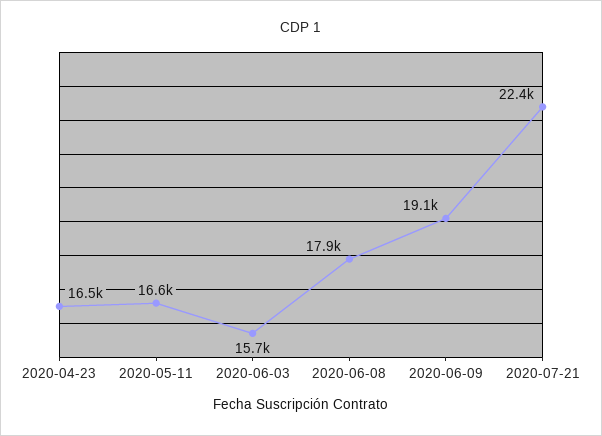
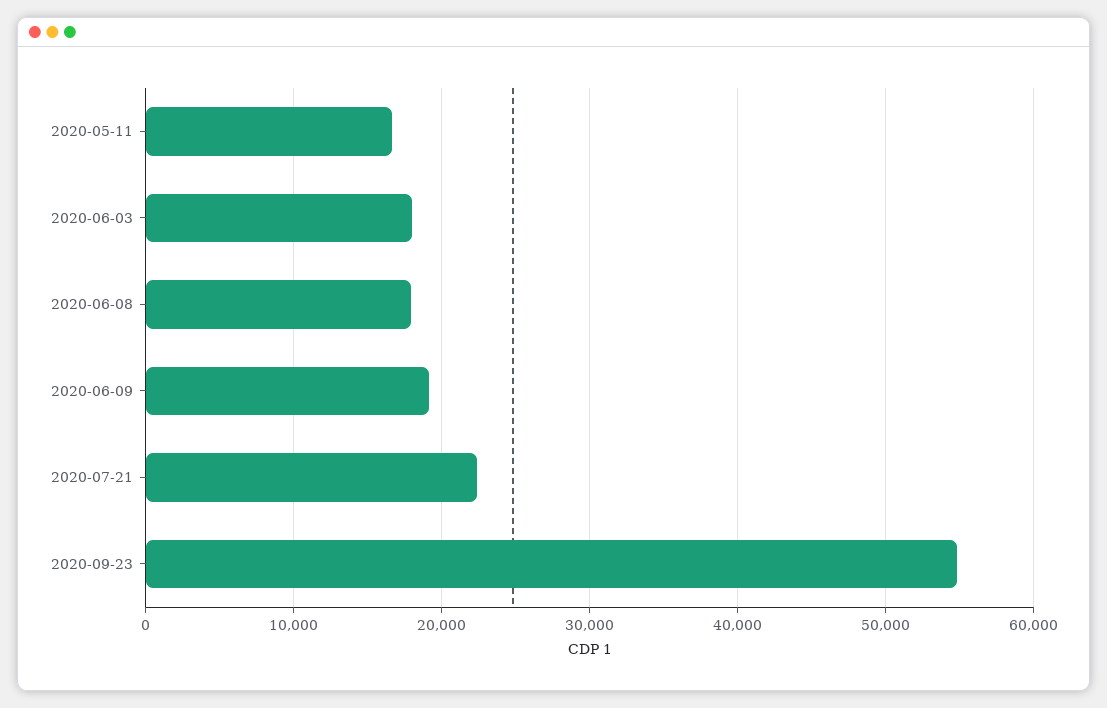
2020-04-23: 16500 -> none
2020-06-03: 15700 -> 18000
2020-09-23: none -> 55000

